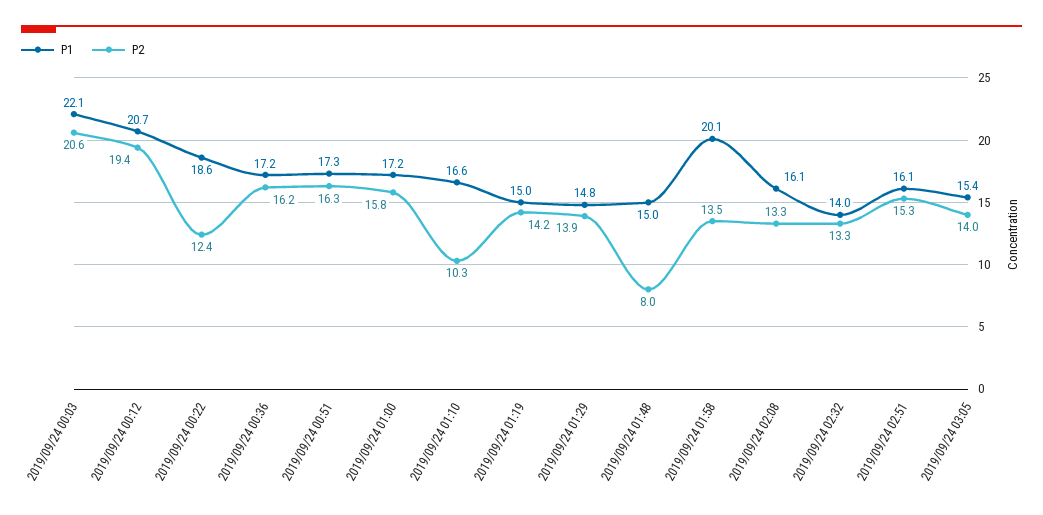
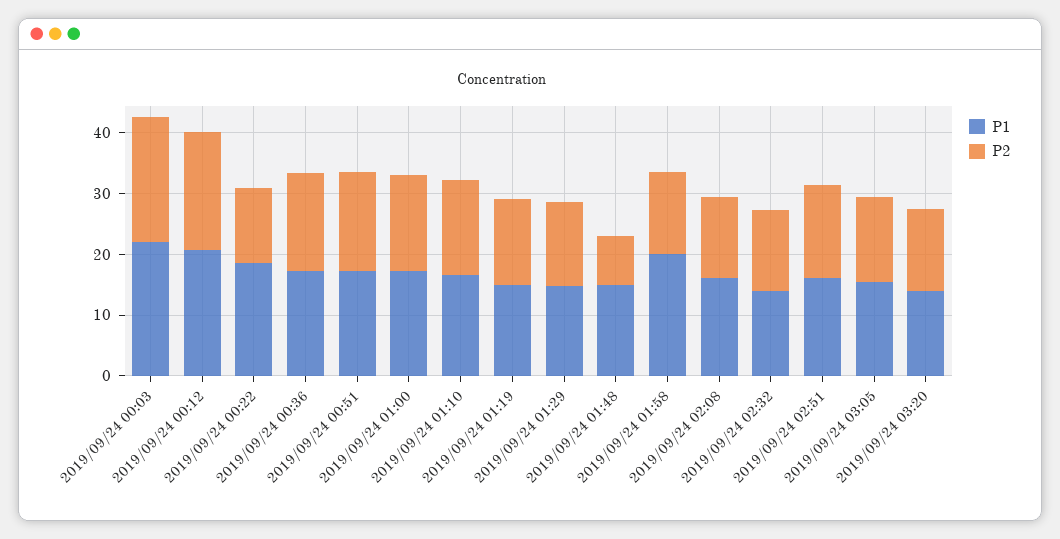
P2, 2019/09/24 01:10: 10.3 -> 16
P1, 2019/09/24 03:20: none -> 14
P2, 2019/09/24 03:20: none -> 14

